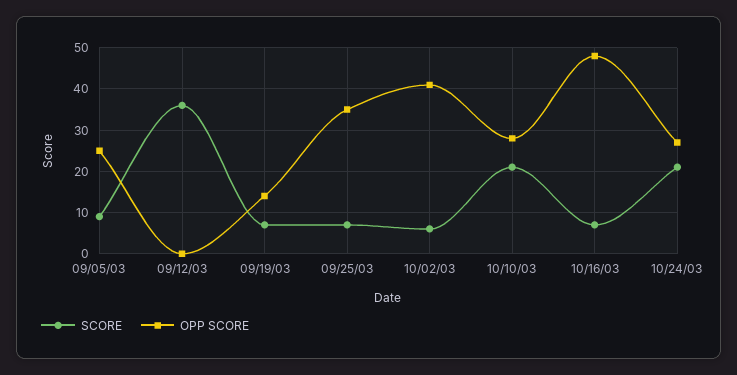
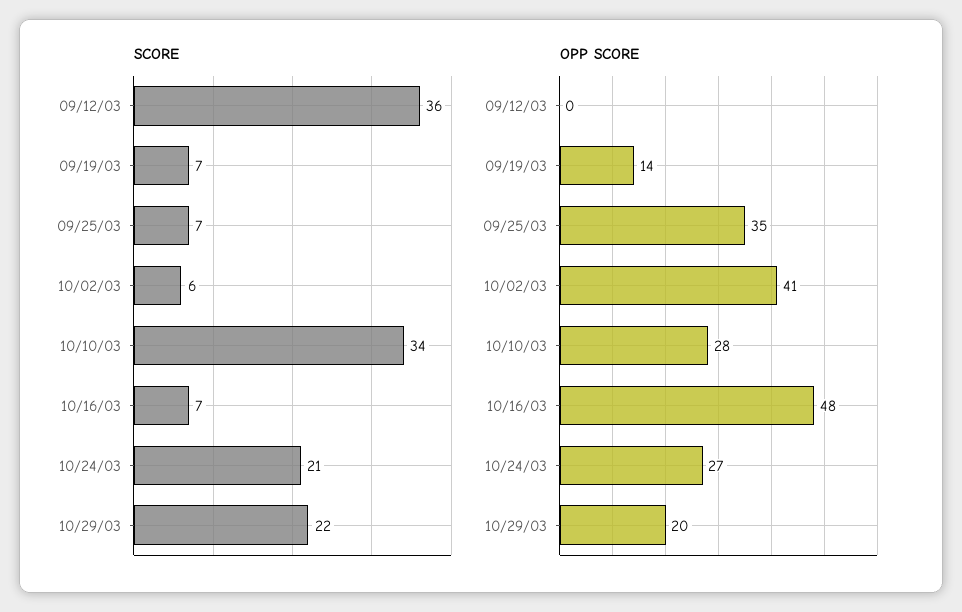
SCORE, 09/05/03: 10 -> none
OPP SCORE, 09/05/03: 25 -> none
SCORE, 10/10/03: 20 -> 34
SCORE, 10/29/03: none -> 22
OPP SCORE, 10/29/03: none -> 20

